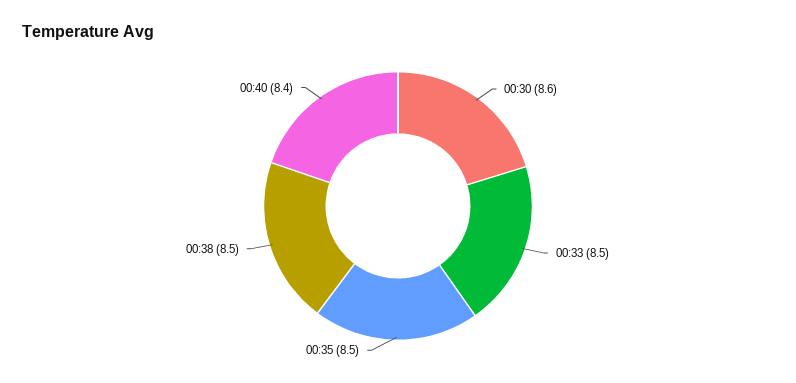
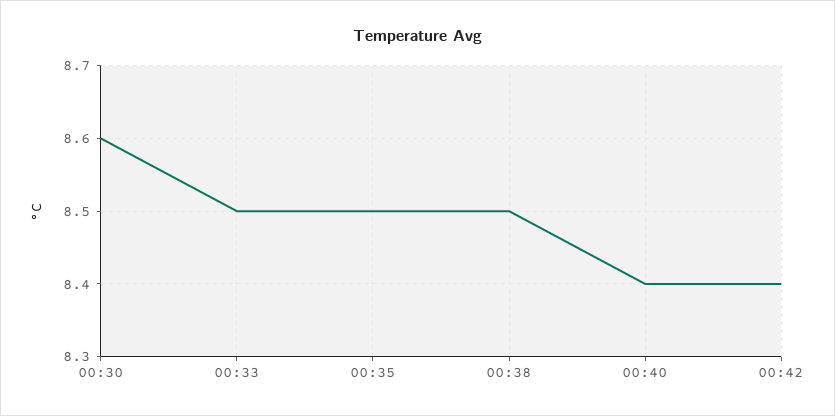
00:42: none -> 8.4

